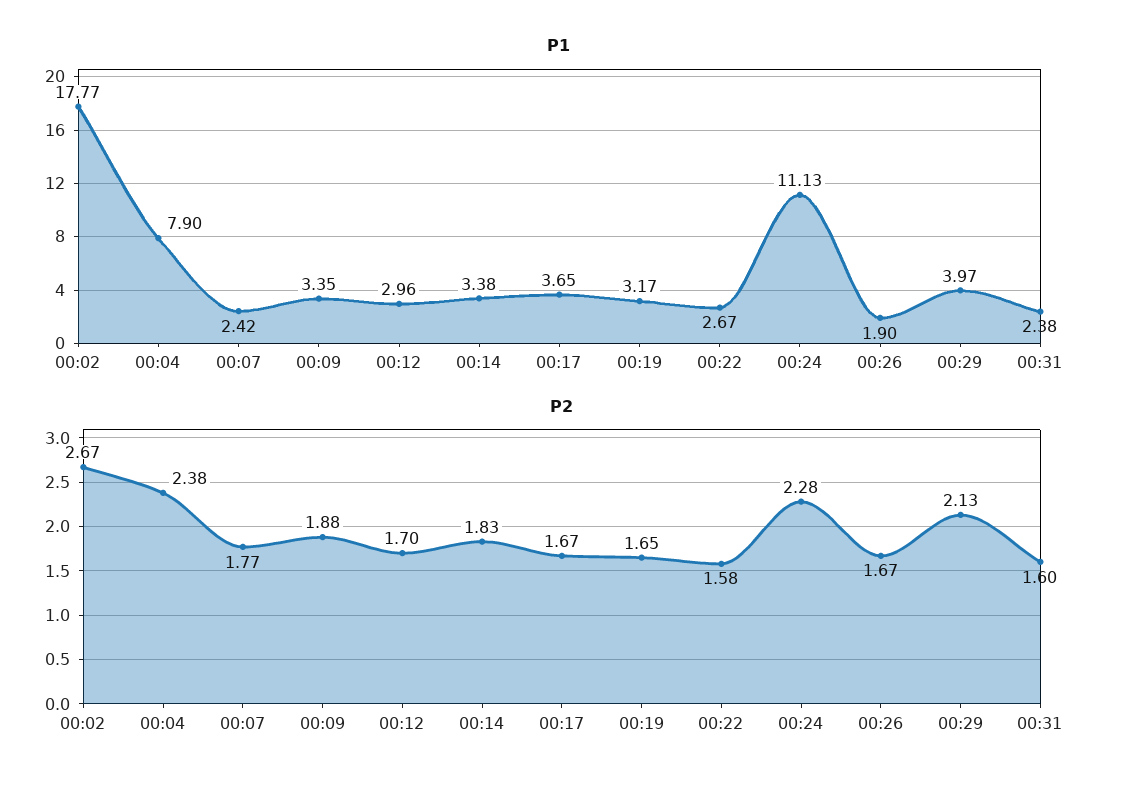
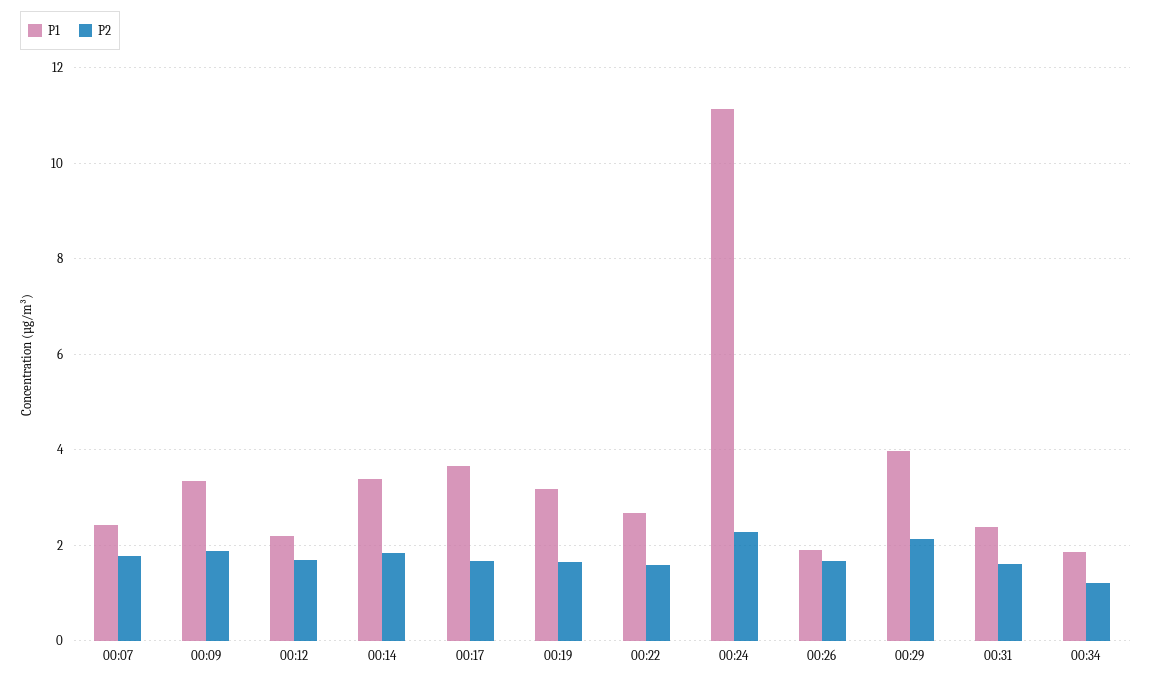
P1, 00:02: 17.77 -> none
P1, 00:04: 7.9 -> none
P1, 00:12: 2.96 -> 2.2
P2, 00:02: 2.67 -> none
P2, 00:04: 2.38 -> none
P1, 00:34: none -> 1.8
P2, 00:34: none -> 1.2

